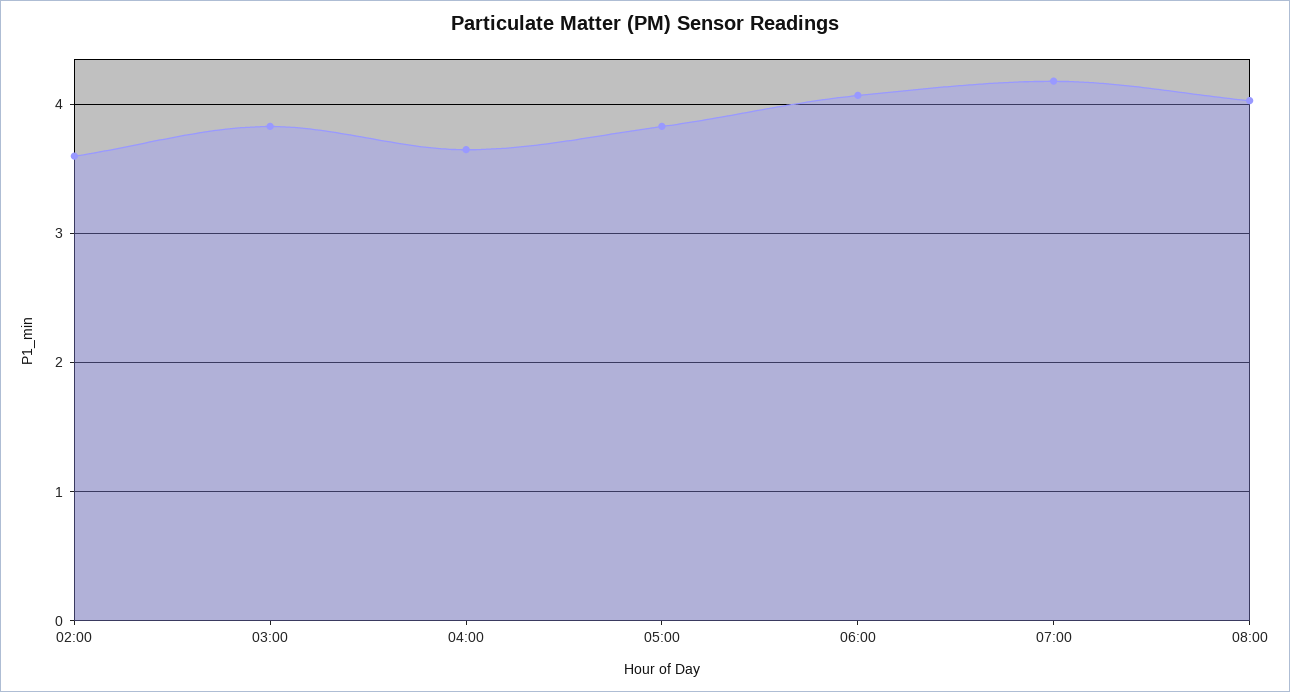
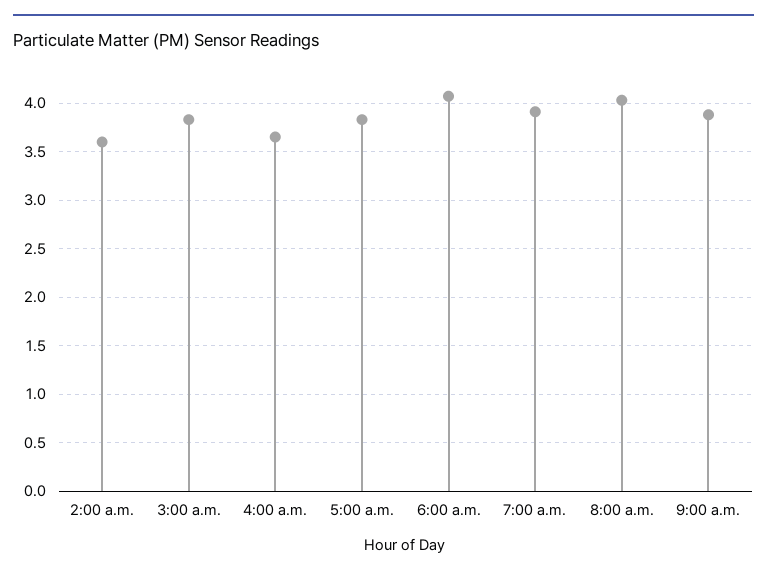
07:00: 4.2 -> 3.9
9:00 a.m.: none -> 3.9

